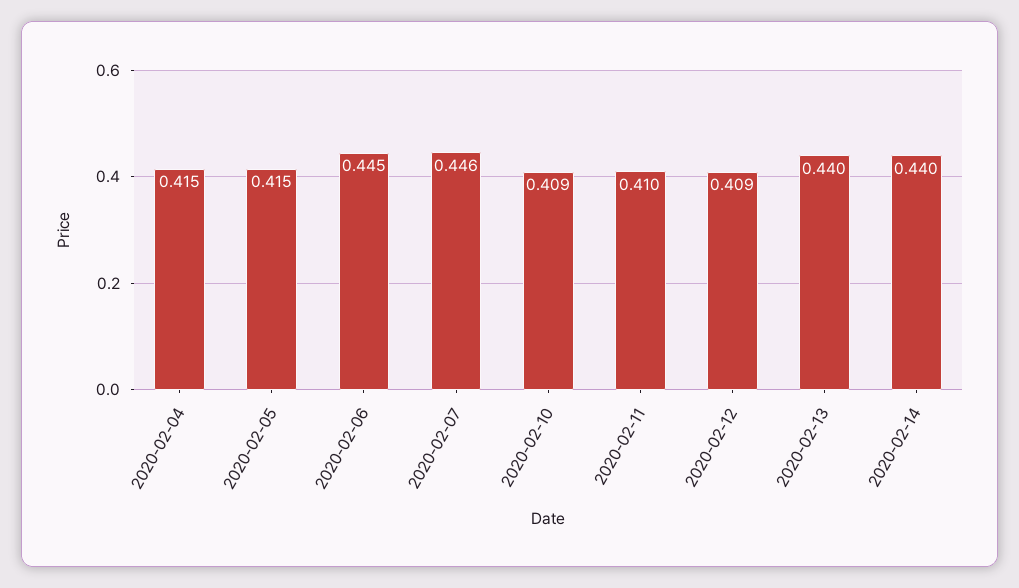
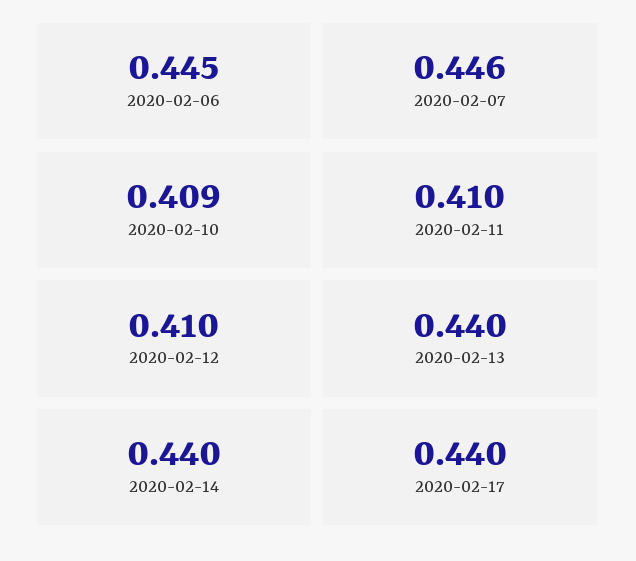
2020-02-04: 0.415 -> none
2020-02-05: 0.415 -> none
2020-02-12: 0.409 -> 0.41
2020-02-17: none -> 0.44

